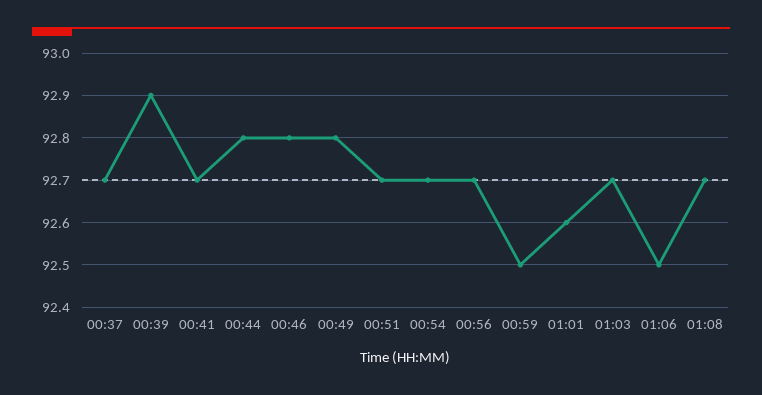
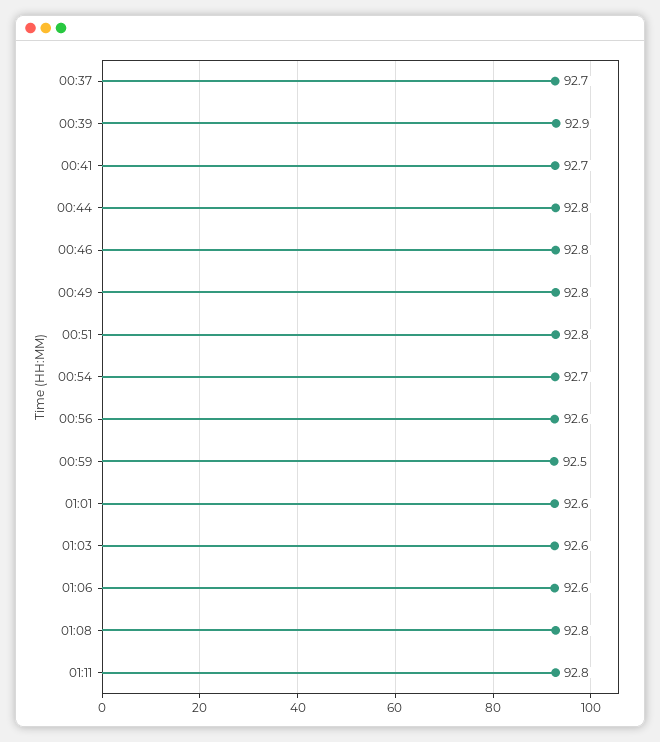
00:51: 92.7 -> 92.8
00:56: 92.7 -> 92.6
01:03: 92.7 -> 92.6
01:06: 92.5 -> 92.6
01:08: 92.7 -> 92.8
01:11: none -> 92.8

